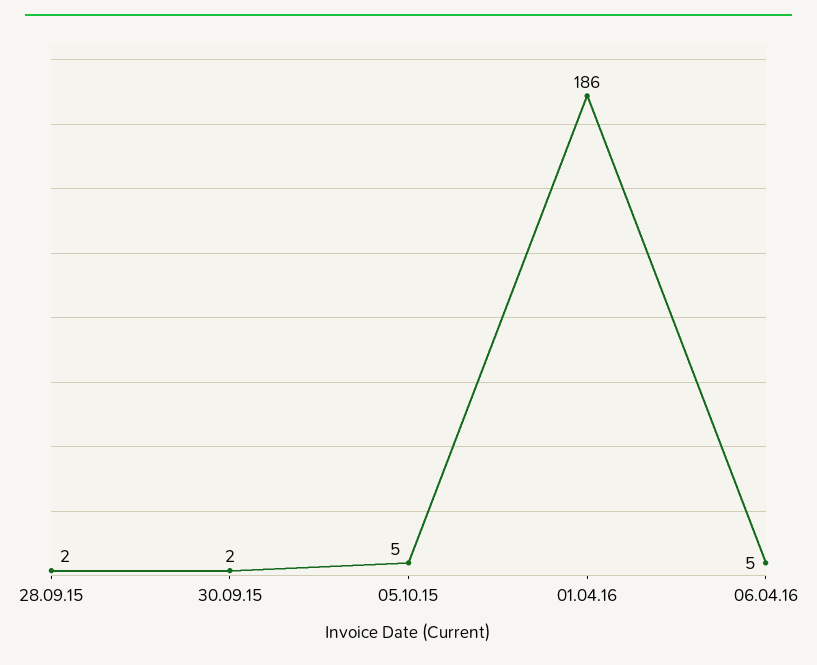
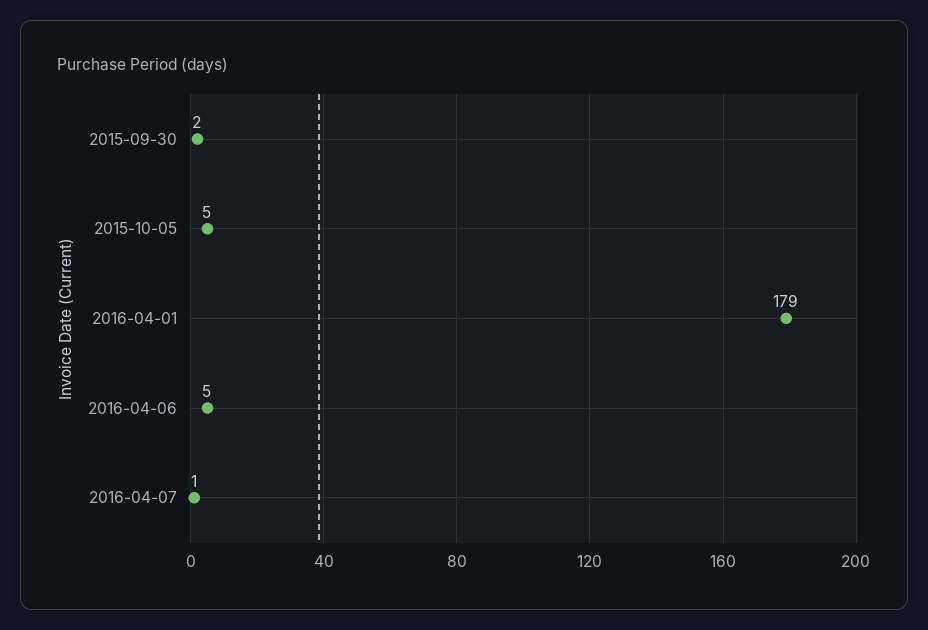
28.09.15: 2 -> none
01.04.16: 186 -> 179
2016-04-07: none -> 1

